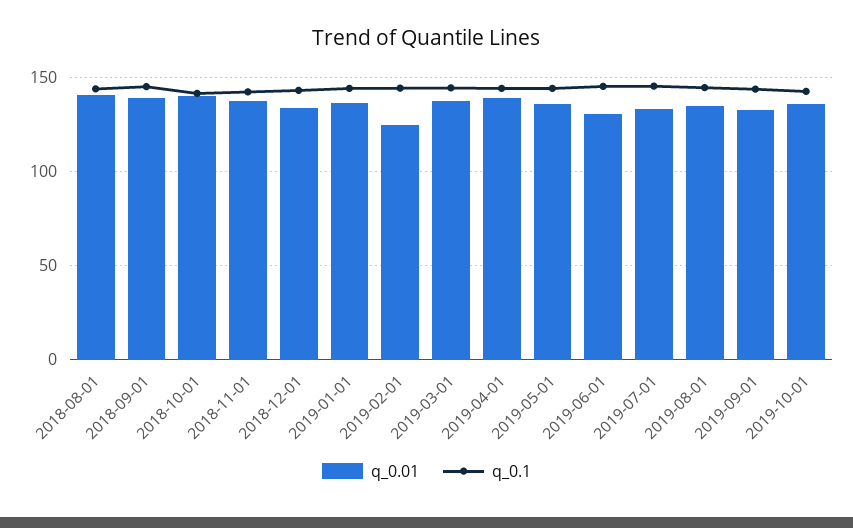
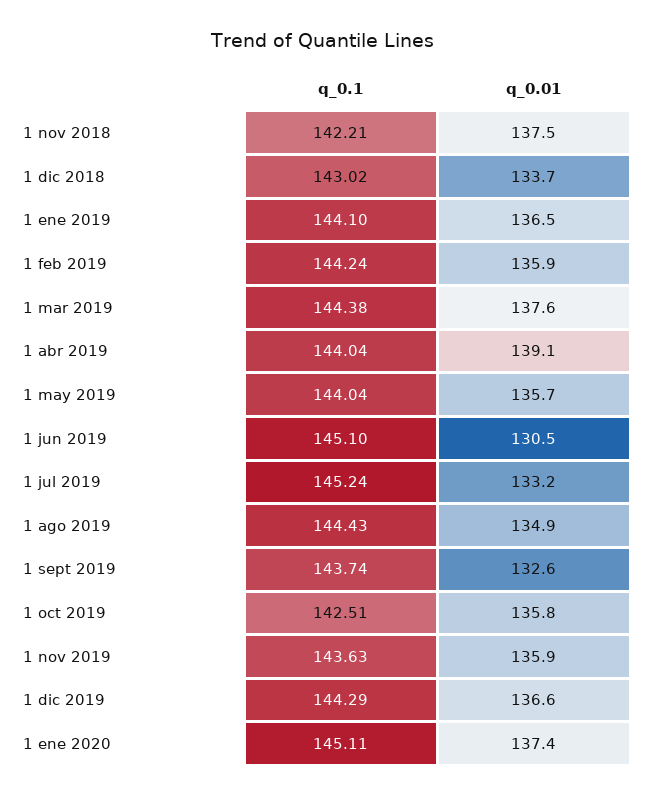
q_0.01, 2018-08-01: 140 -> none
q_0.1, 2018-08-01: 145 -> none
q_0.01, 2018-09-01: 140 -> none
q_0.1, 2018-09-01: 145 -> none
q_0.01, 2018-10-01: 140 -> none
q_0.1, 2018-10-01: 140 -> none
q_0.01, 2019-02-01: 125 -> 135.9
q_0.1, 1 nov 2019: none -> 143.63
q_0.01, 1 nov 2019: none -> 135.9
q_0.1, 1 dic 2019: none -> 144.29
q_0.01, 1 dic 2019: none -> 136.6
q_0.1, 1 ene 2020: none -> 145.11
q_0.01, 1 ene 2020: none -> 137.4

